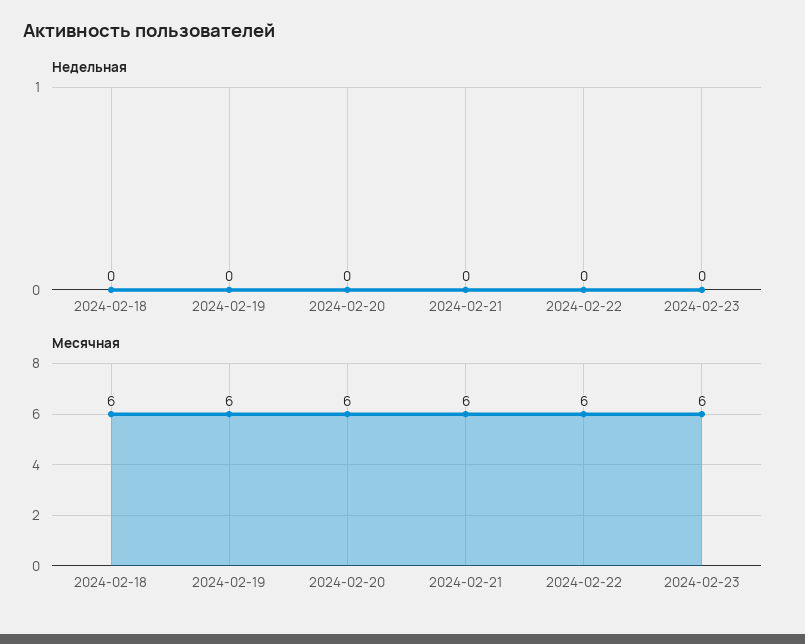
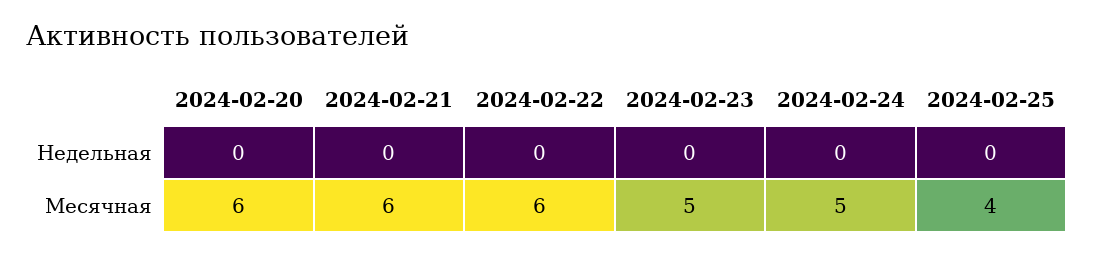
Недельная, 2024-02-18: 0 -> none
Недельная, 2024-02-19: 0 -> none
Месячная, 2024-02-18: 6 -> none
Месячная, 2024-02-19: 6 -> none
Месячная, 2024-02-23: 6 -> 5
Недельная, 2024-02-24: none -> 0
Недельная, 2024-02-25: none -> 0
Месячная, 2024-02-24: none -> 5
Месячная, 2024-02-25: none -> 4

